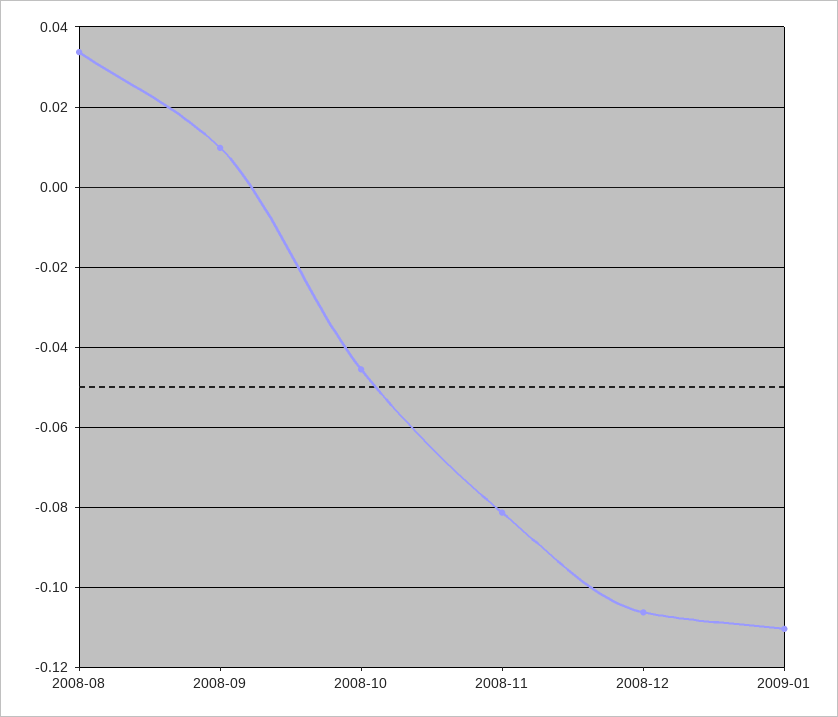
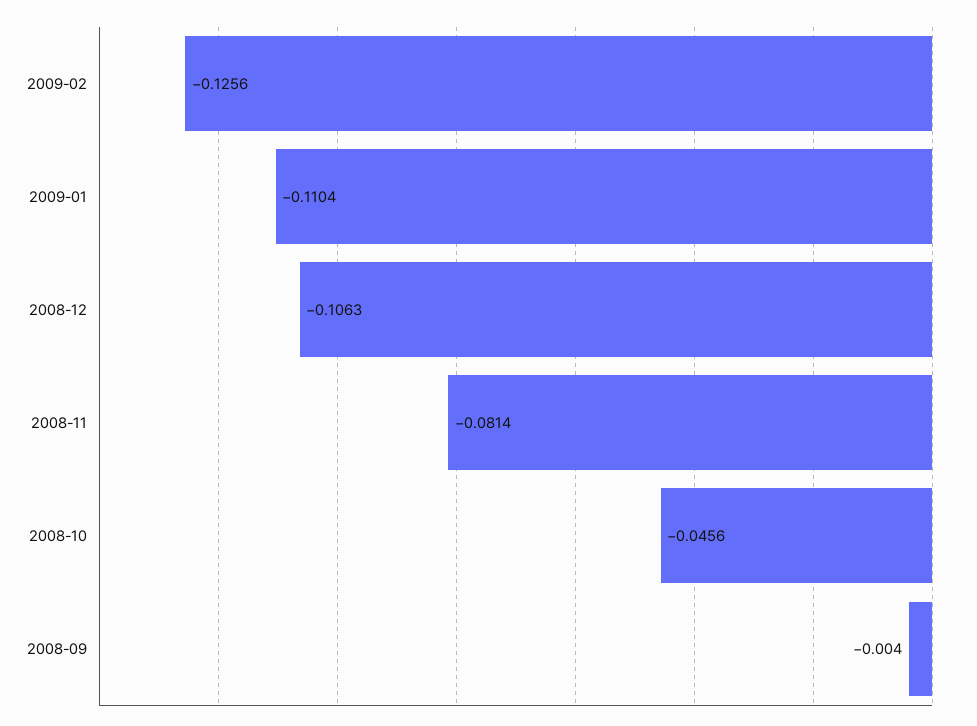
2008-08: 0.034 -> none
2008-09: 0.01 -> -0.004
2009-02: none -> -0.1256

